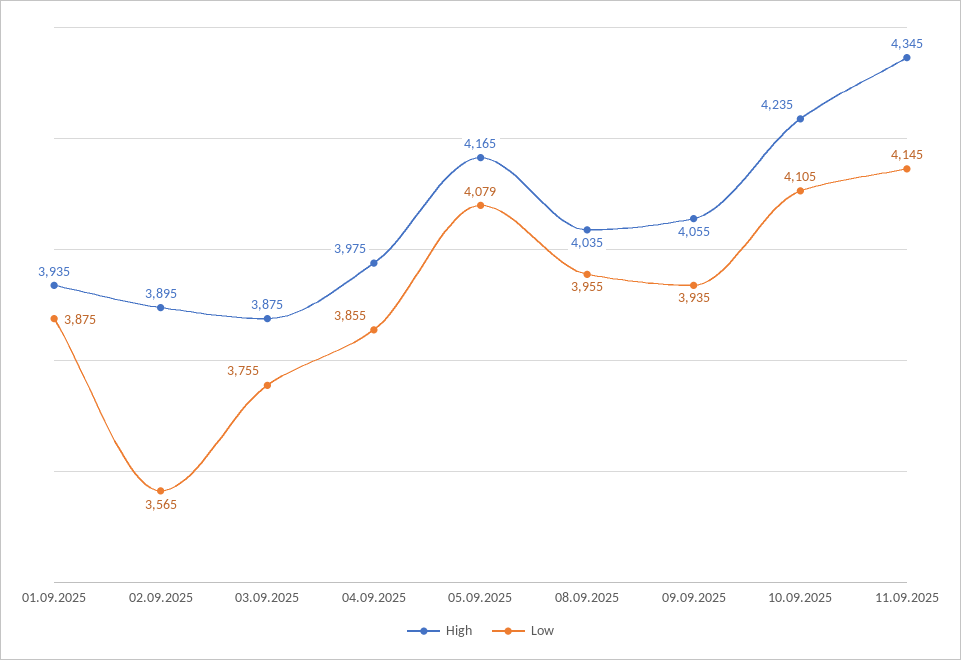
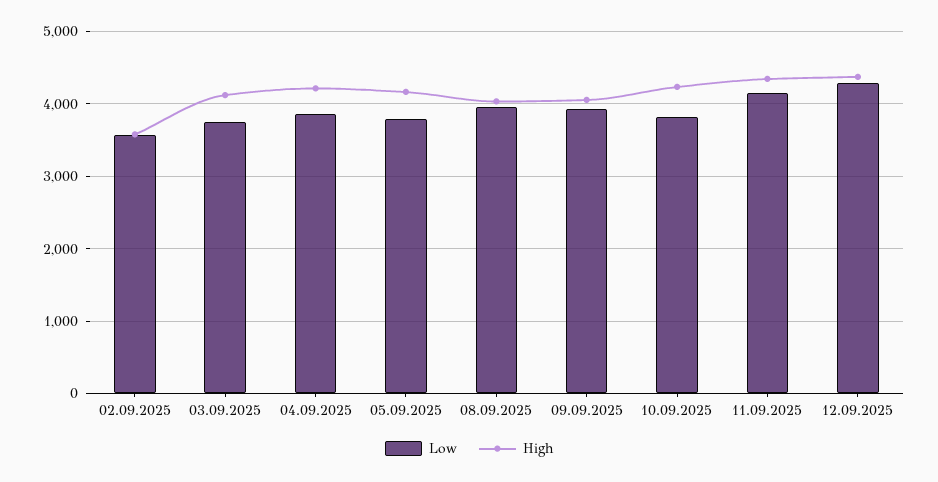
High, 01.09.2025: 3935 -> none
Low, 01.09.2025: 3875 -> none
High, 02.09.2025: 3895 -> 3600
High, 03.09.2025: 3875 -> 4100
High, 04.09.2025: 3975 -> 4200
Low, 05.09.2025: 4079 -> 3800
Low, 10.09.2025: 4105 -> 3800
Low, 12.09.2025: none -> 4300
High, 12.09.2025: none -> 4400

